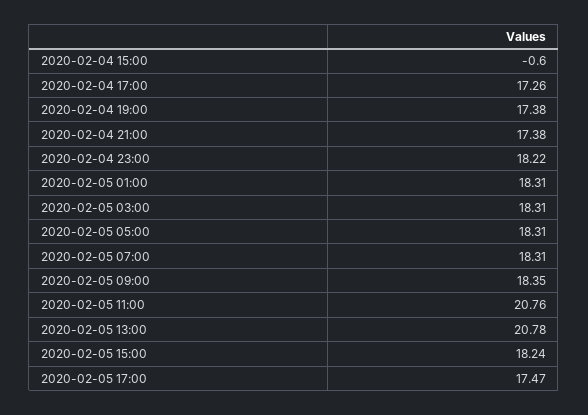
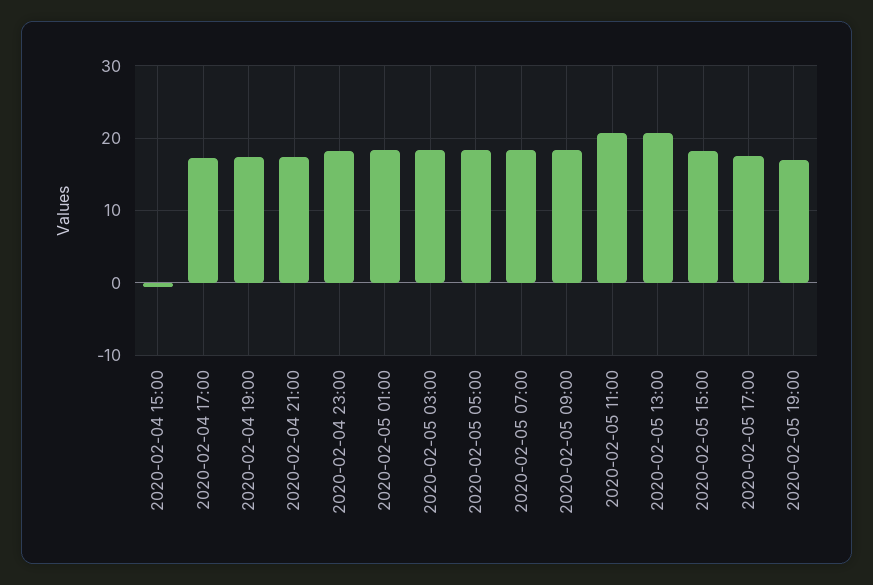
2020-02-05 19:00: none -> 17

